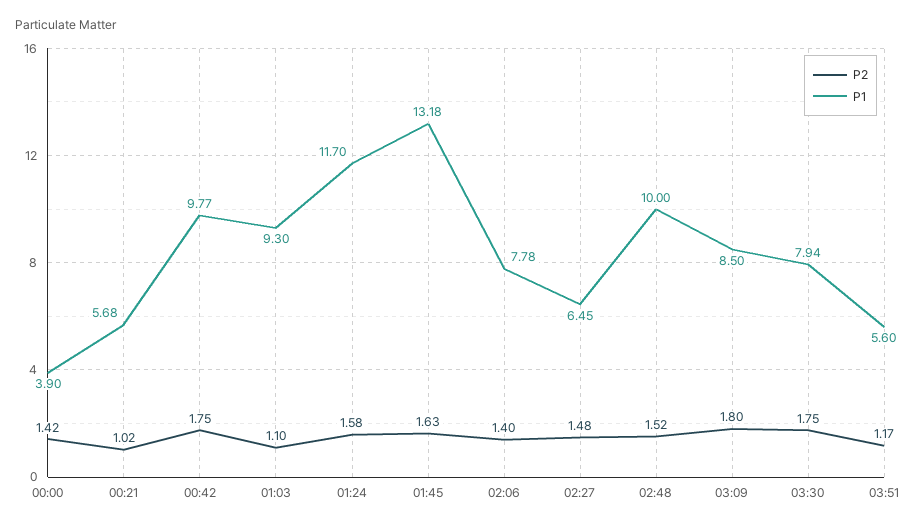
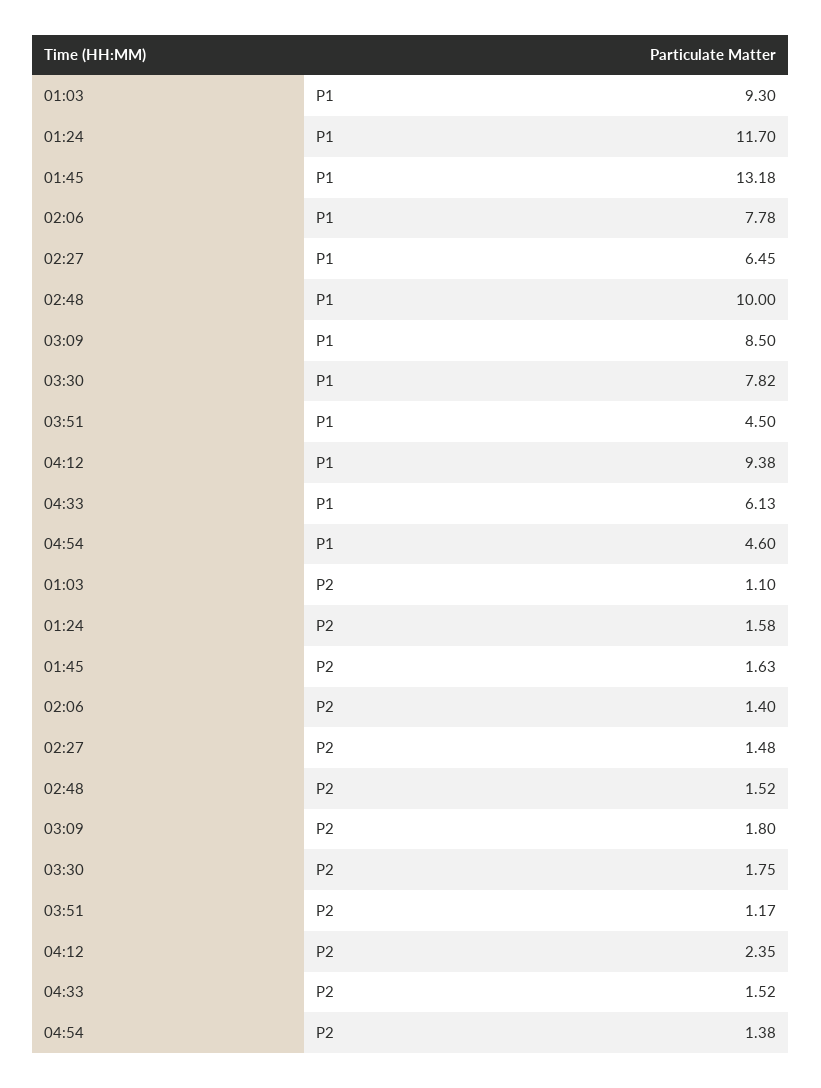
P2, 00:00: 1.42 -> none
P1, 00:00: 3.9 -> none
P2, 00:21: 1.02 -> none
P1, 00:21: 5.68 -> none
P2, 00:42: 1.75 -> none
P1, 00:42: 9.77 -> none
P1, 03:30: 7.94 -> 7.82
P1, 03:51: 5.6 -> 4.5
P1, 04:12: none -> 9.38
P1, 04:33: none -> 6.13
P1, 04:54: none -> 4.6
P2, 04:12: none -> 2.35
P2, 04:33: none -> 1.52
P2, 04:54: none -> 1.38

